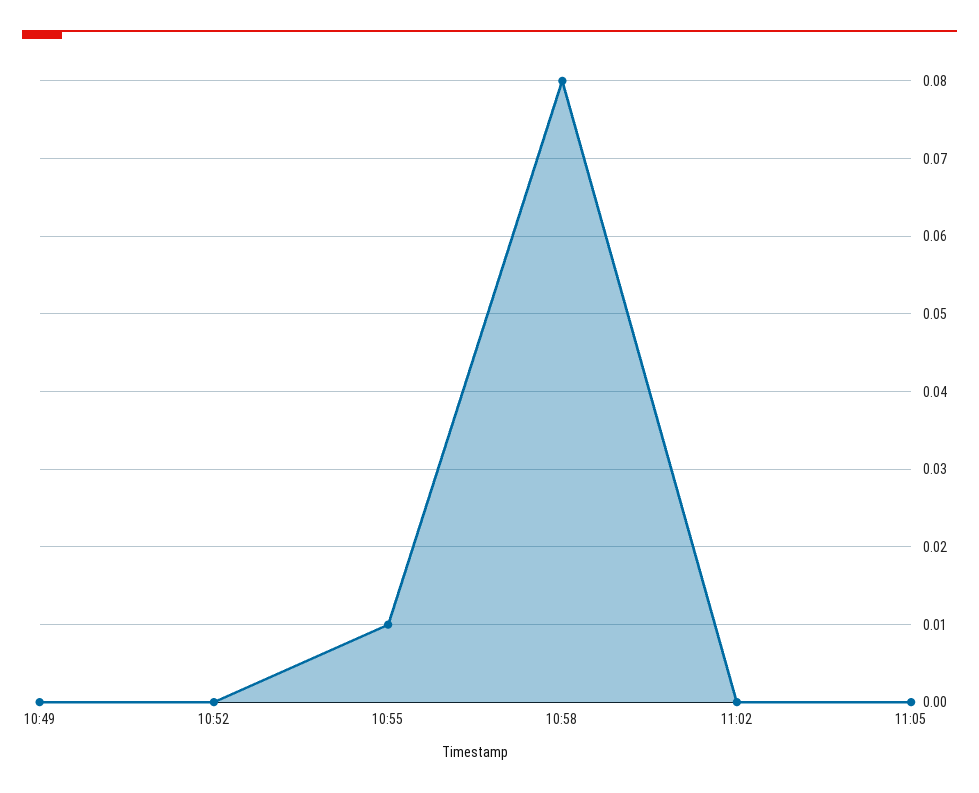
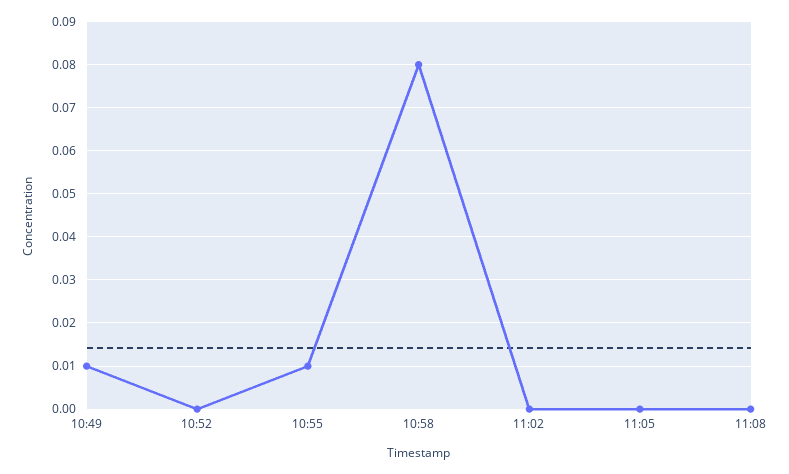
10:49: 0 -> 0.01
11:08: none -> 0

